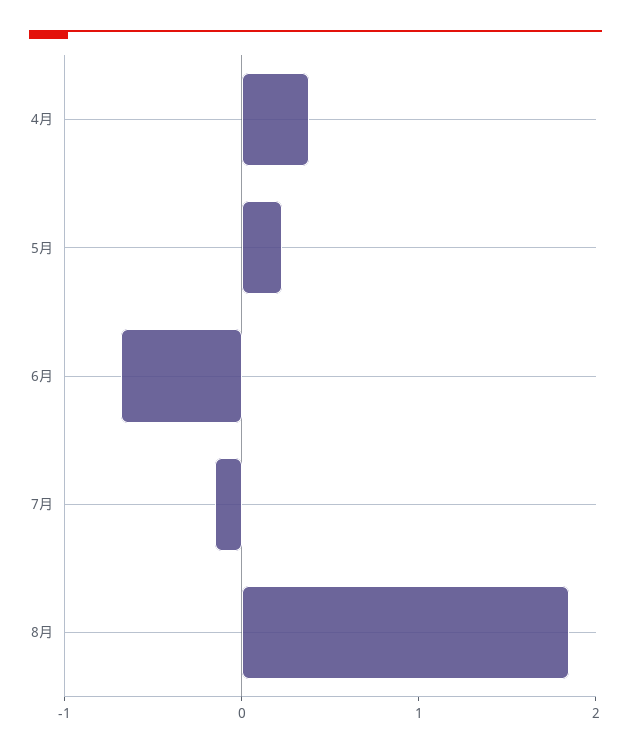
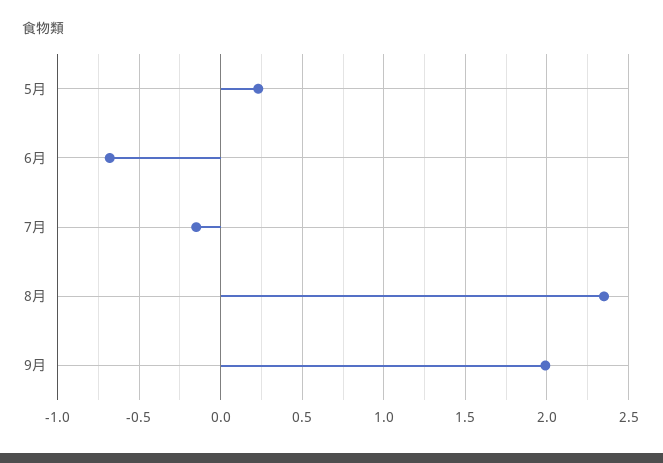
4月: 0.4 -> none
8月: 1.8 -> 2.35
9月: none -> 2

